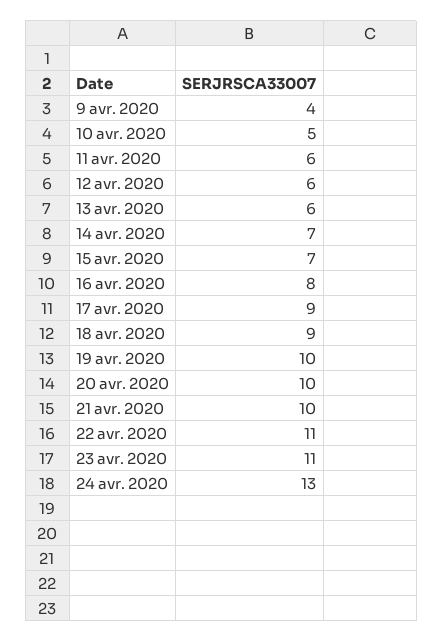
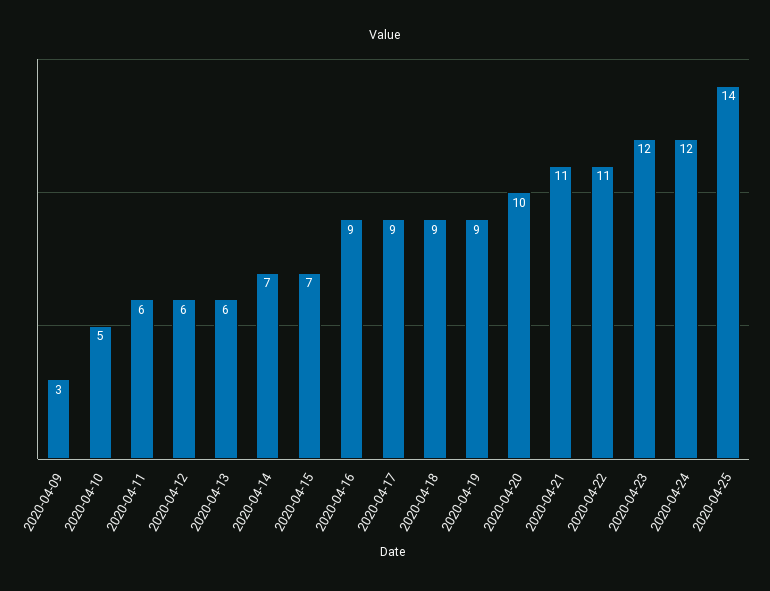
9 avr. 2020: 4 -> 3
16 avr. 2020: 8 -> 9
19 avr. 2020: 10 -> 9
21 avr. 2020: 10 -> 11
23 avr. 2020: 11 -> 12
24 avr. 2020: 13 -> 12
2020-04-25: none -> 14

